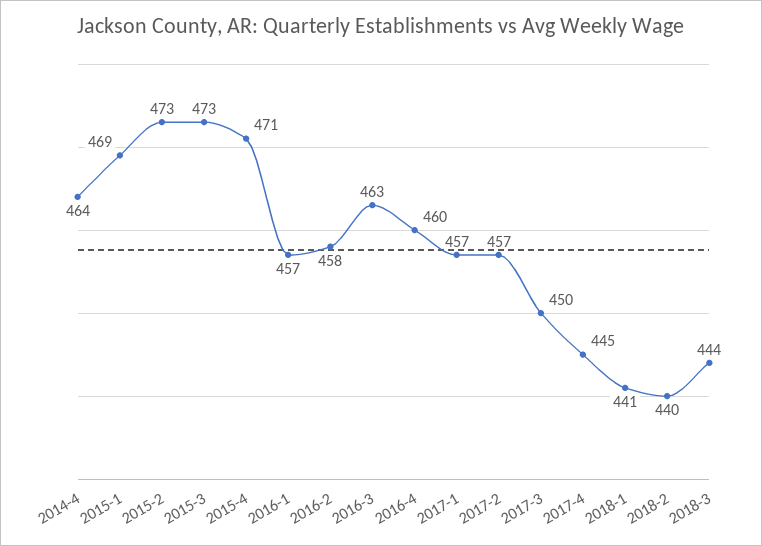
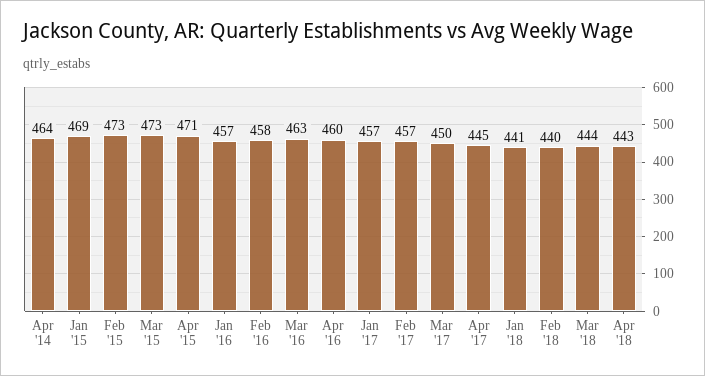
Apr '18: none -> 443

